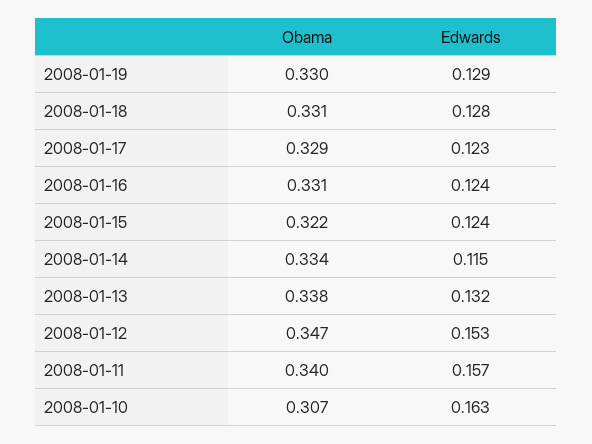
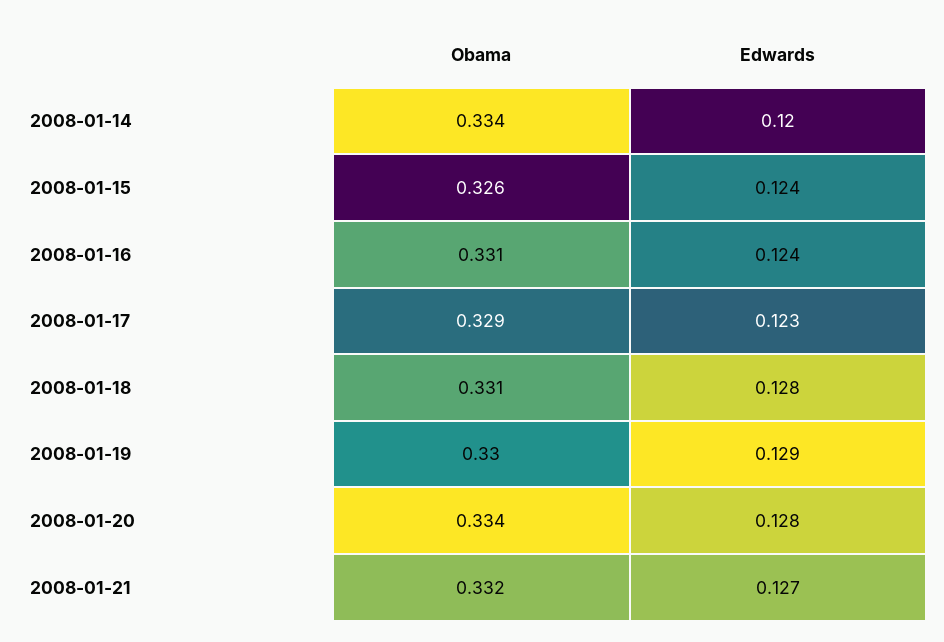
Obama, 2008-01-15: 0.322 -> 0.326
Edwards, 2008-01-14: 0.115 -> 0.12
Obama, 2008-01-13: 0.338 -> none
Edwards, 2008-01-13: 0.132 -> none
Obama, 2008-01-12: 0.347 -> none
Edwards, 2008-01-12: 0.153 -> none
Obama, 2008-01-11: 0.34 -> none
Edwards, 2008-01-11: 0.157 -> none
Obama, 2008-01-10: 0.307 -> none
Edwards, 2008-01-10: 0.163 -> none
Obama, 2008-01-20: none -> 0.334
Edwards, 2008-01-20: none -> 0.128
Obama, 2008-01-21: none -> 0.332
Edwards, 2008-01-21: none -> 0.127

